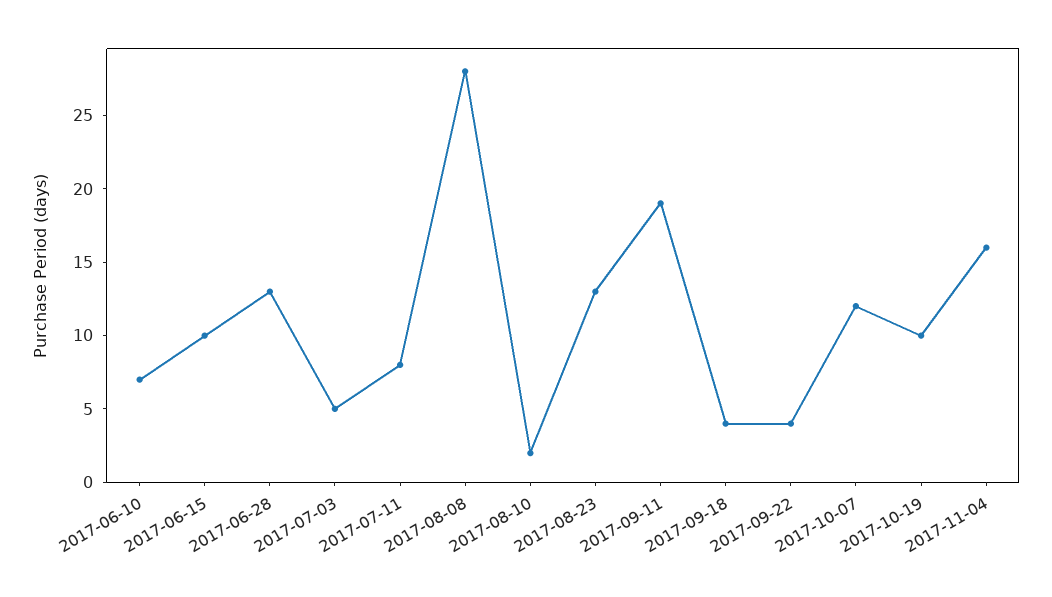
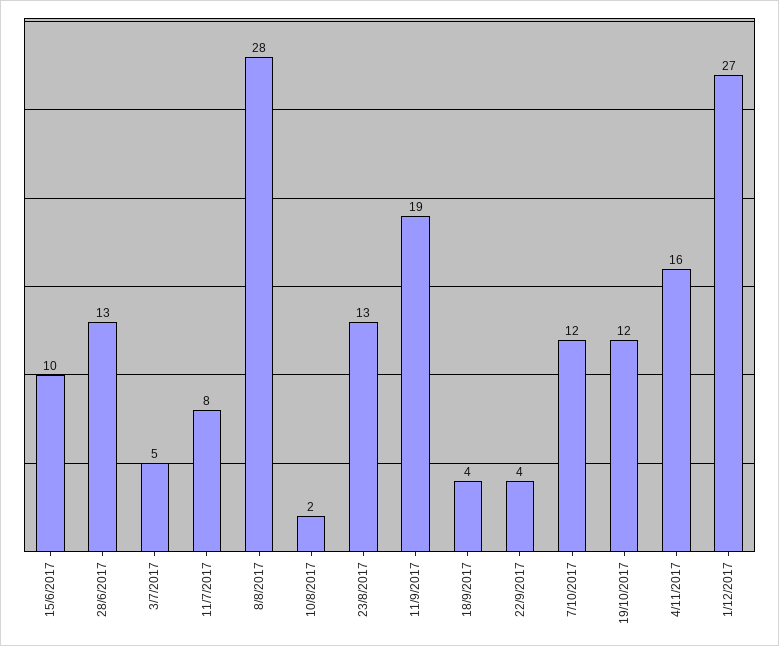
2017-06-10: 7 -> none
2017-10-19: 10 -> 12
1/12/2017: none -> 27

